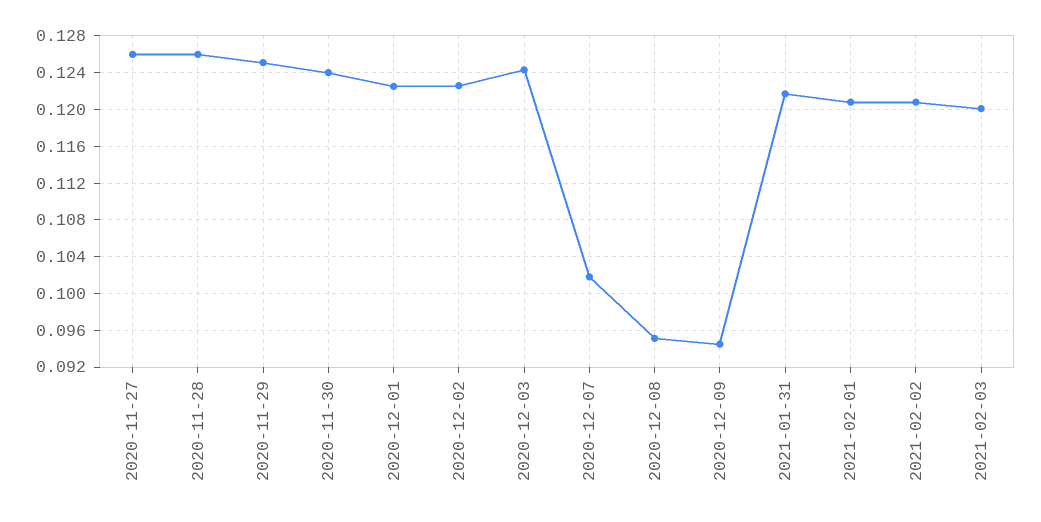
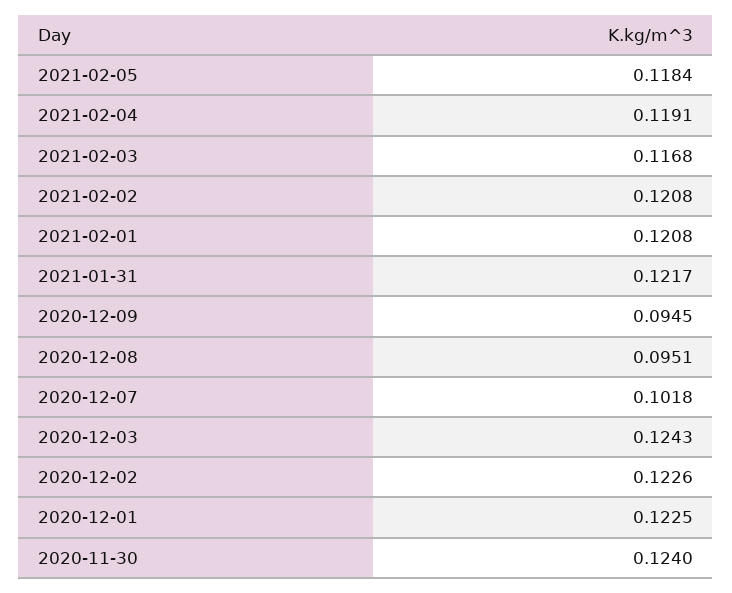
2020-11-27: 0.126 -> none
2020-11-28: 0.126 -> none
2020-11-29: 0.125 -> none
2021-02-03: 0.12 -> 0.1168
2021-02-05: none -> 0.1184
2021-02-04: none -> 0.1191

